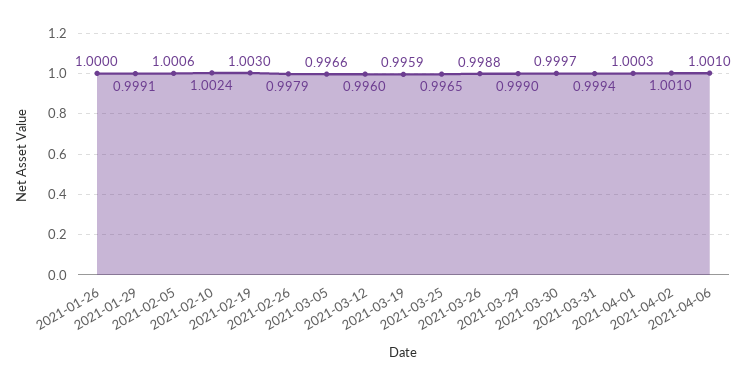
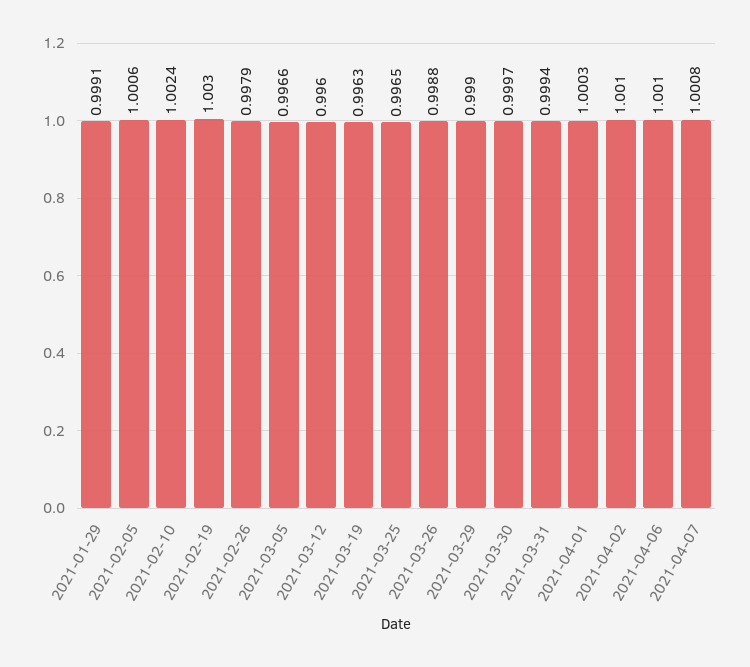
2021-01-26: 1 -> none
2021-03-19: 0.9959 -> 0.9963
2021-04-07: none -> 1.0008

